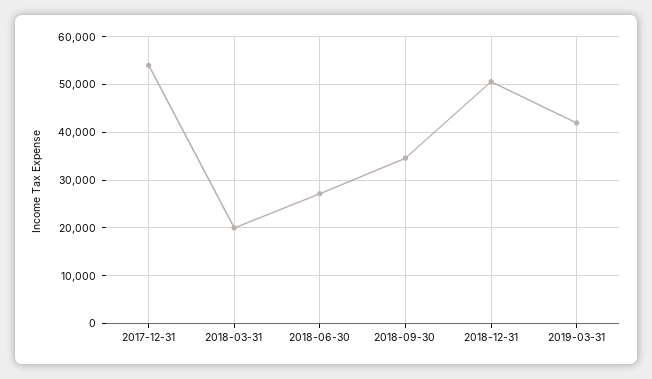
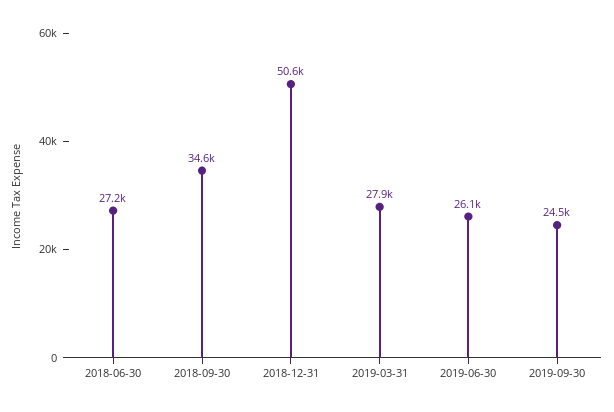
2017-12-31: 54000 -> none
2018-03-31: 20000 -> none
2019-03-31: 42000 -> 27900
2019-06-30: none -> 26100
2019-09-30: none -> 24500

